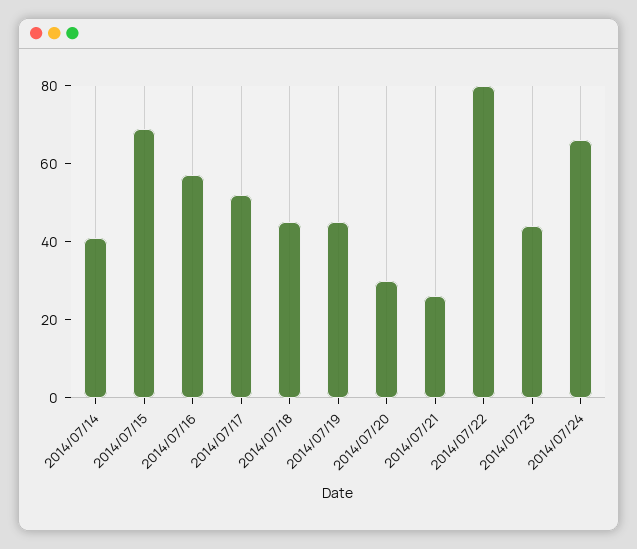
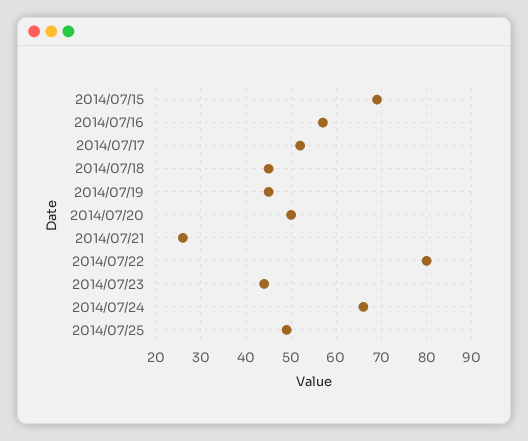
2014/07/14: 40 -> none
2014/07/20: 30 -> 50
2014/07/25: none -> 50

